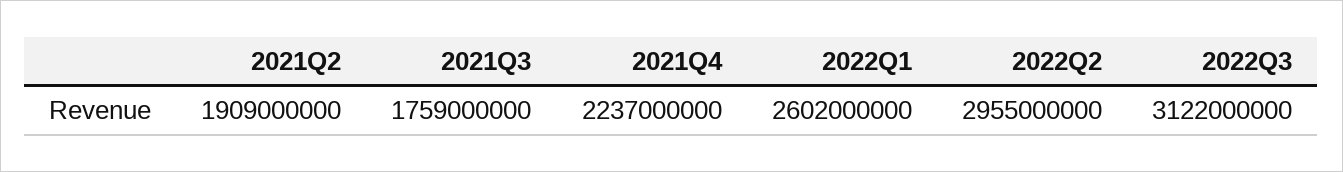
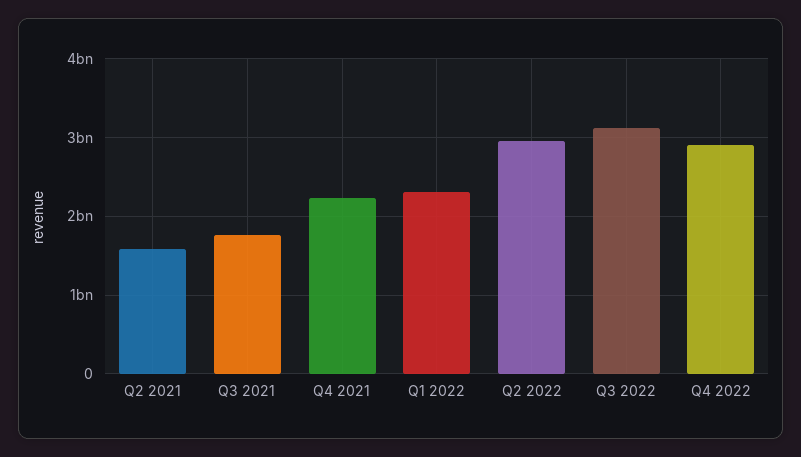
2021Q2: 1909000000 -> 1600000000
2022Q1: 2602000000 -> 2300000000
Q4 2022: none -> 2900000000

